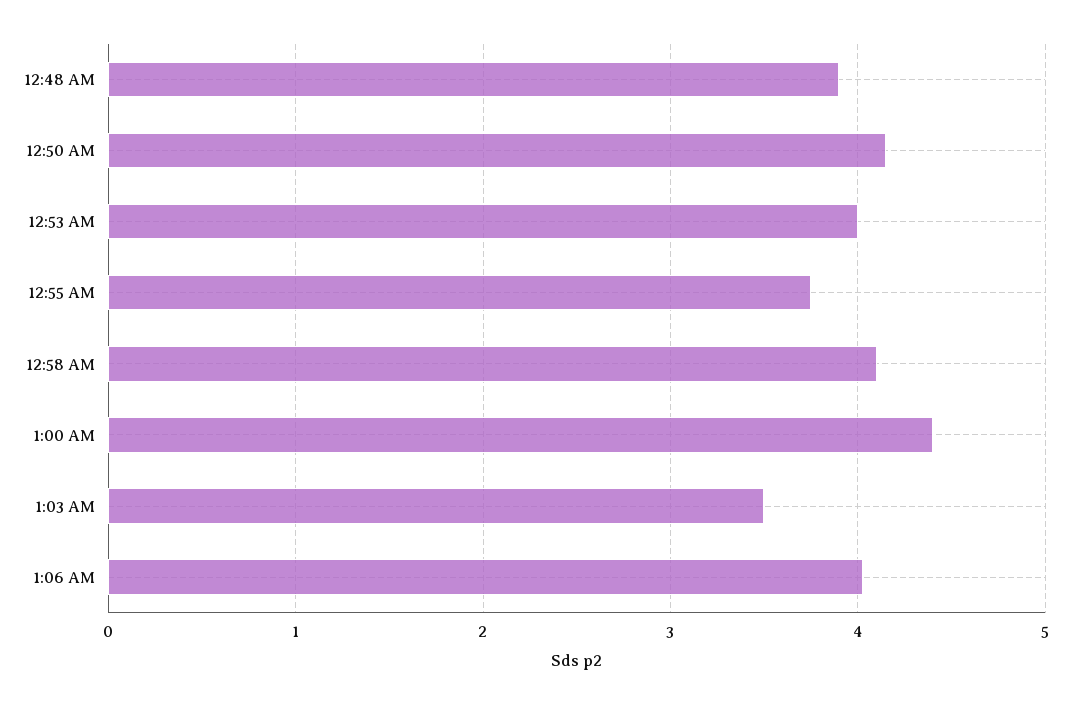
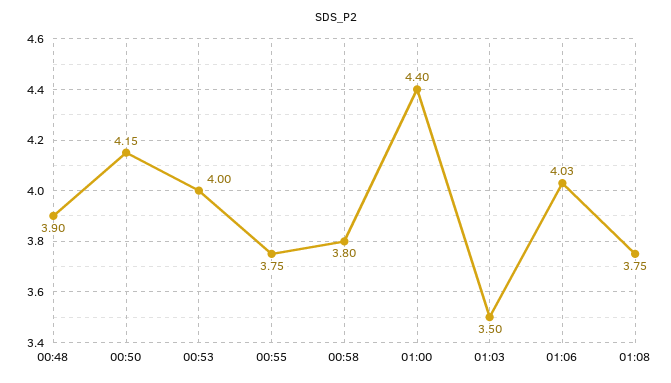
12:58 AM: 4.1 -> 3.8
01:08: none -> 3.75

